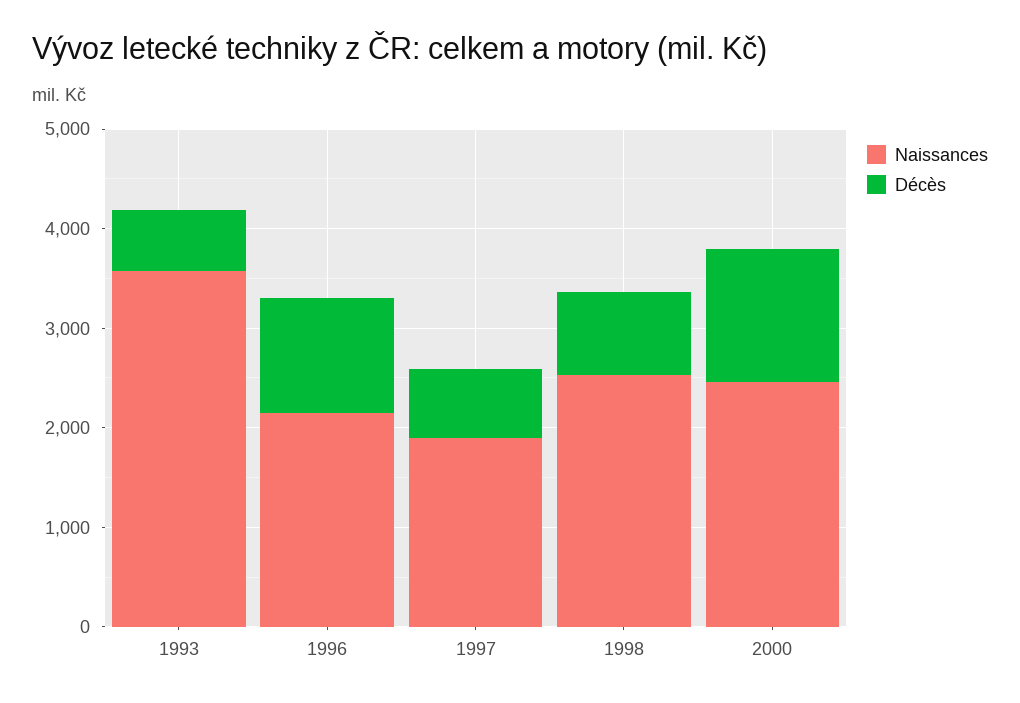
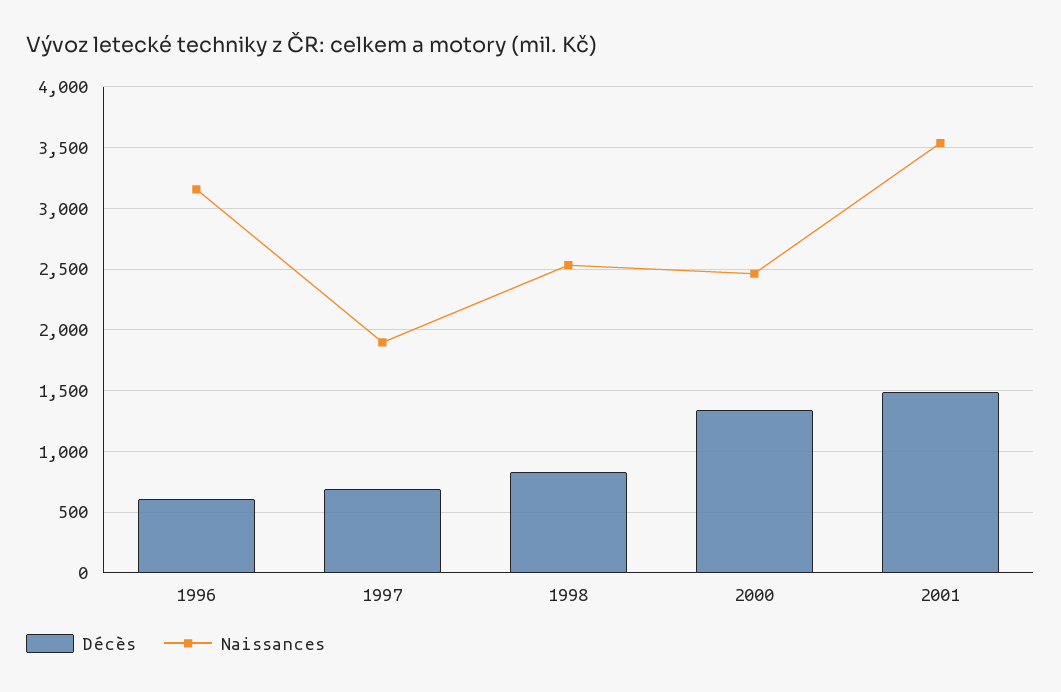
Naissances, 1993: 3600 -> none
Décès, 1993: 600 -> none
Naissances, 1996: 2200 -> 3150
Décès, 1996: 1200 -> 600
Décès, 2001: none -> 1500
Naissances, 2001: none -> 3550

